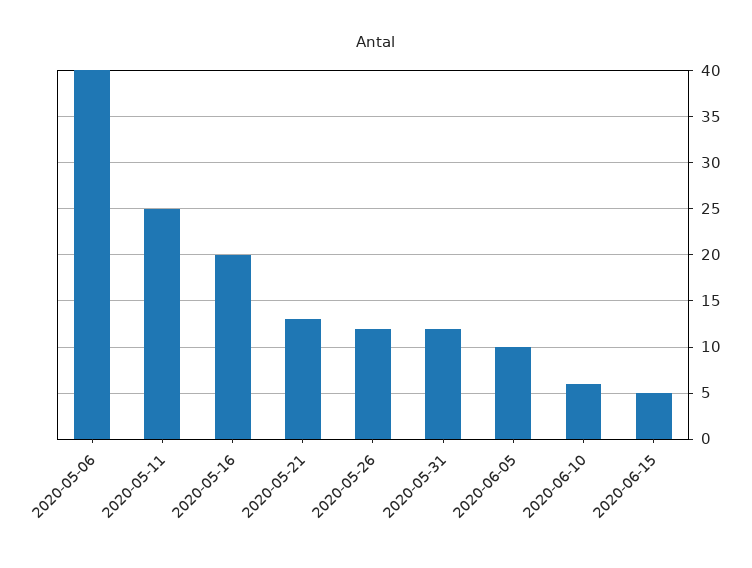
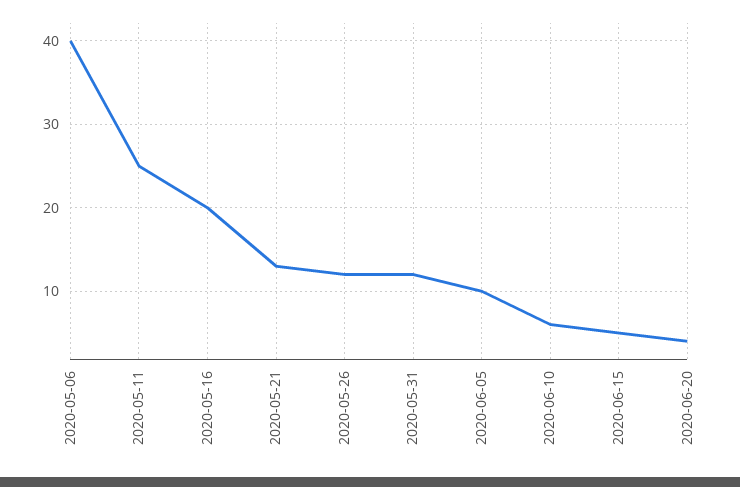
2020-06-20: none -> 4

